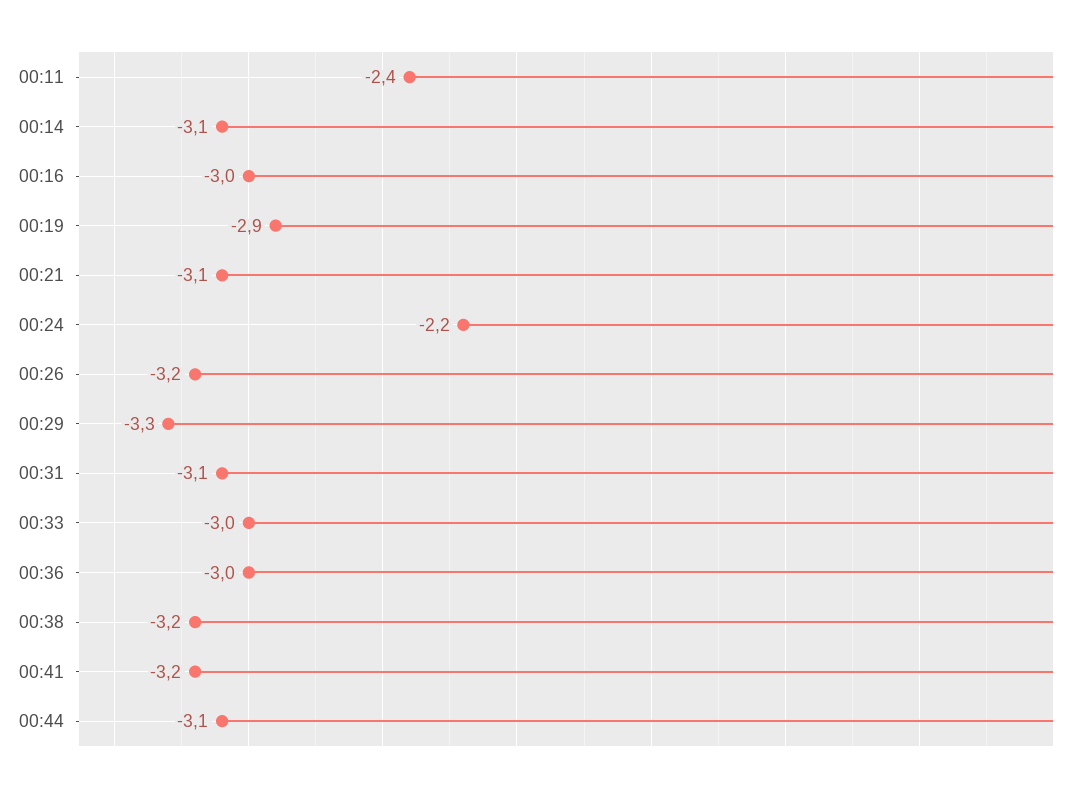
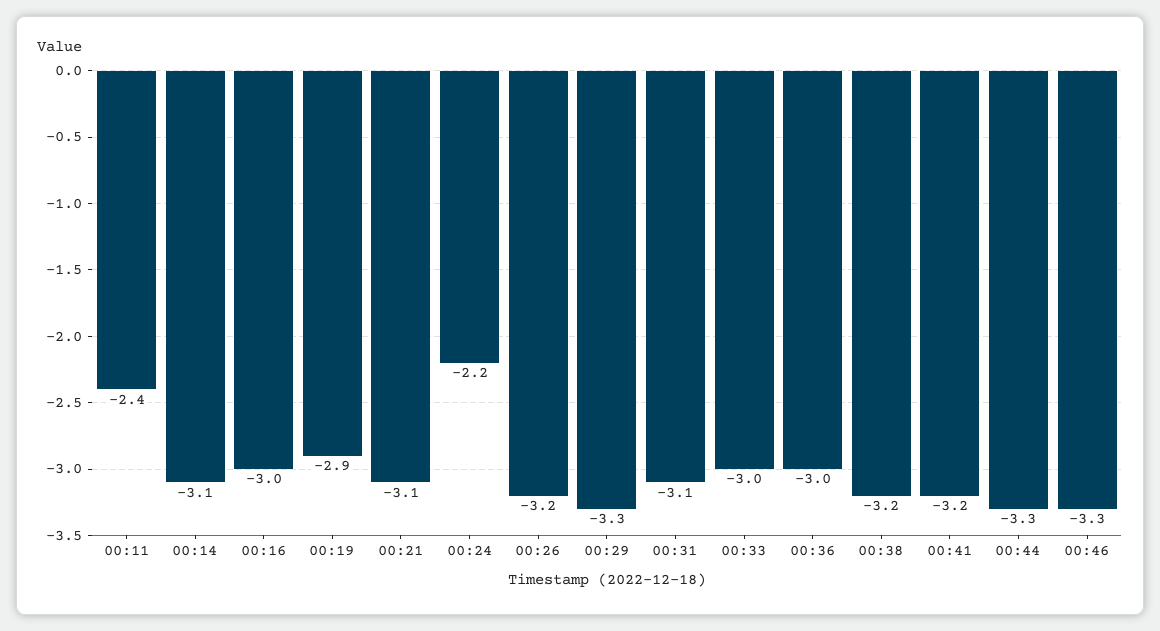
00:44: -3.1 -> -3.3
00:46: none -> -3.3

